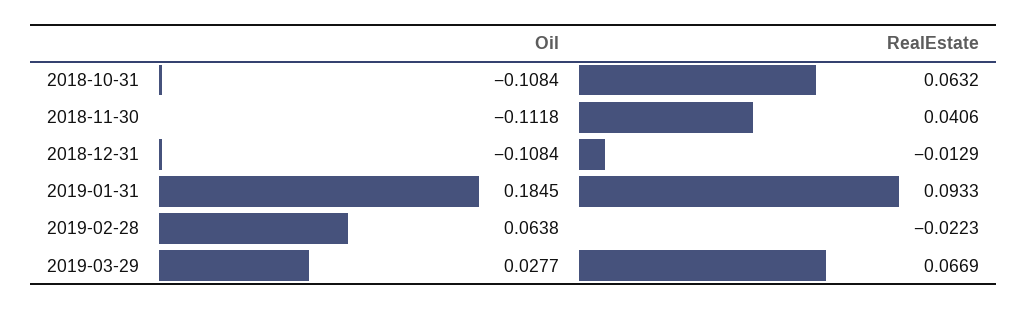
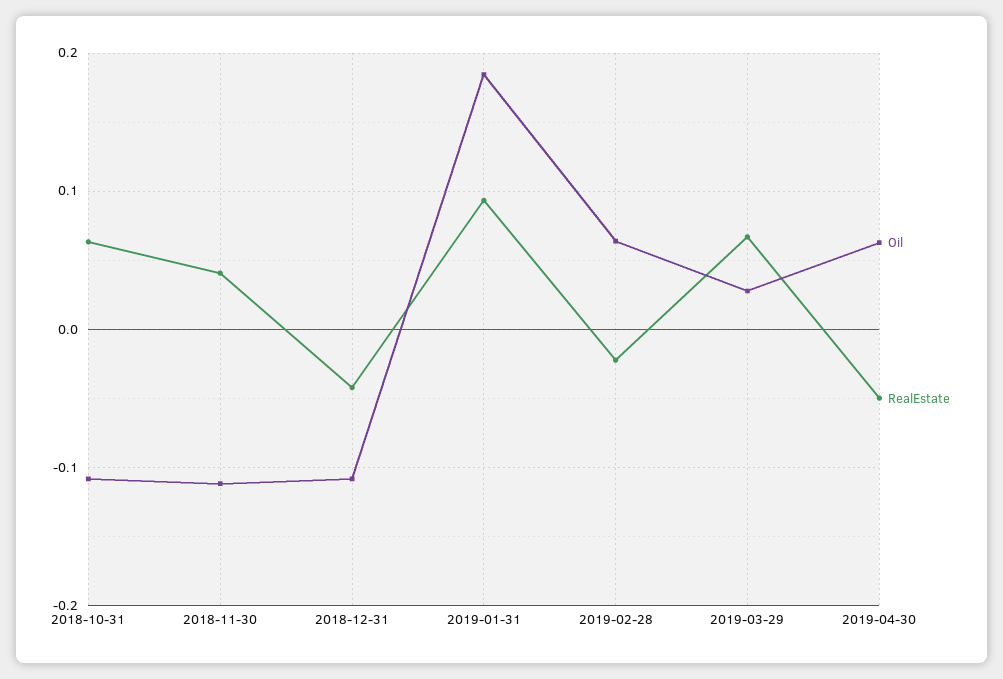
RealEstate, 2018-12-31: -0.0129 -> -0.04
Oil, 2019-04-30: none -> 0.06
RealEstate, 2019-04-30: none -> -0.05

